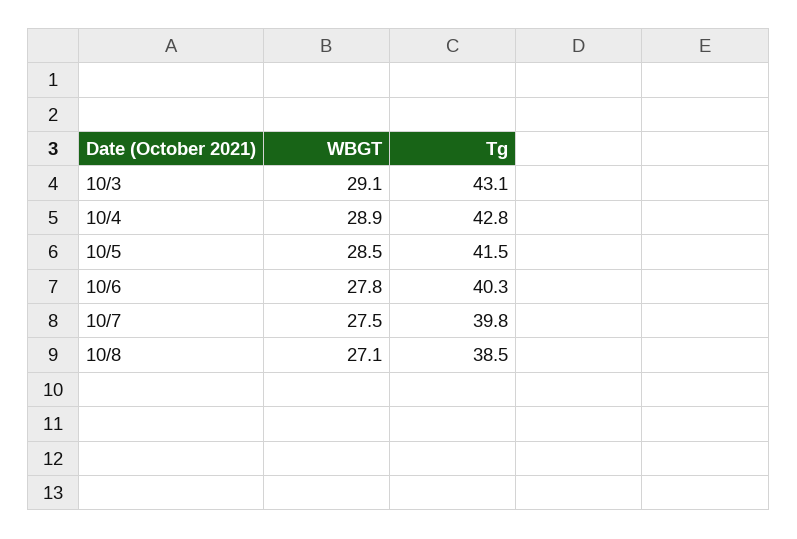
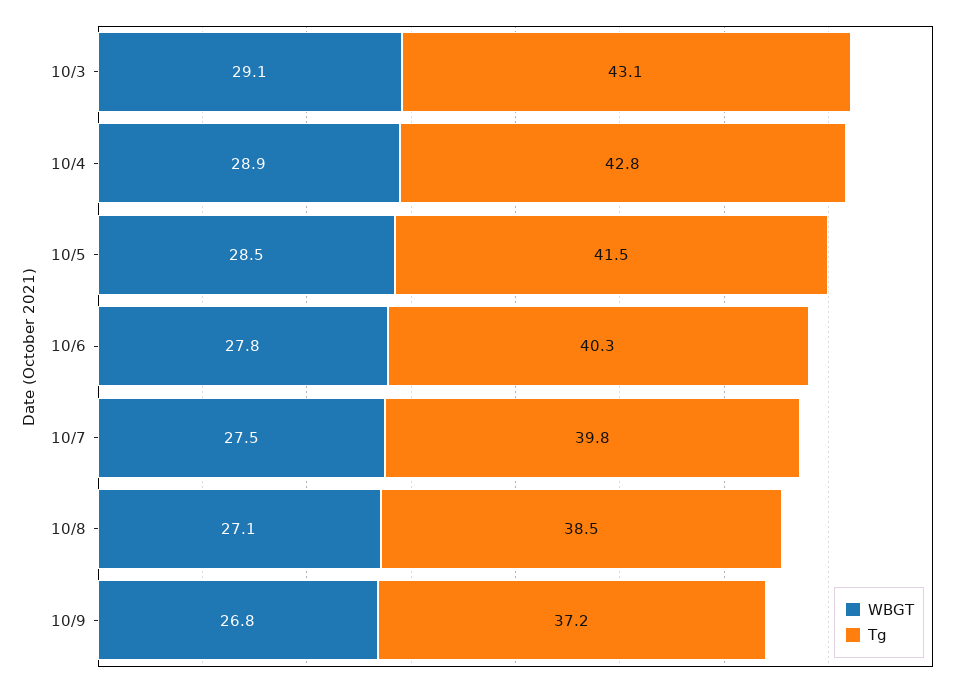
WBGT, 10/9: none -> 26.8
Tg, 10/9: none -> 37.2

